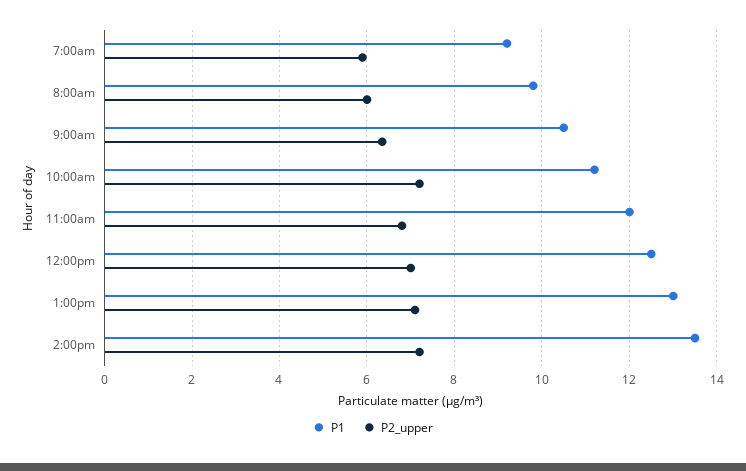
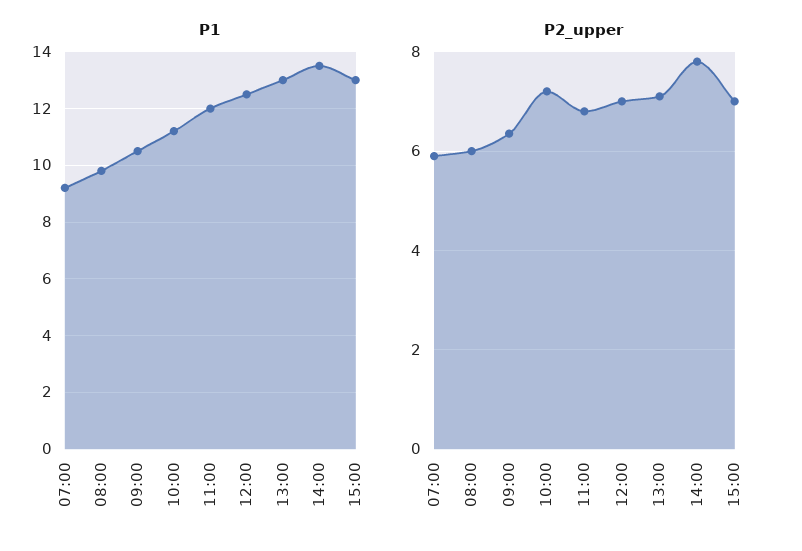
P2_upper, 2:00pm: 7.2 -> 7.8
P1, 15:00: none -> 13
P2_upper, 15:00: none -> 7

